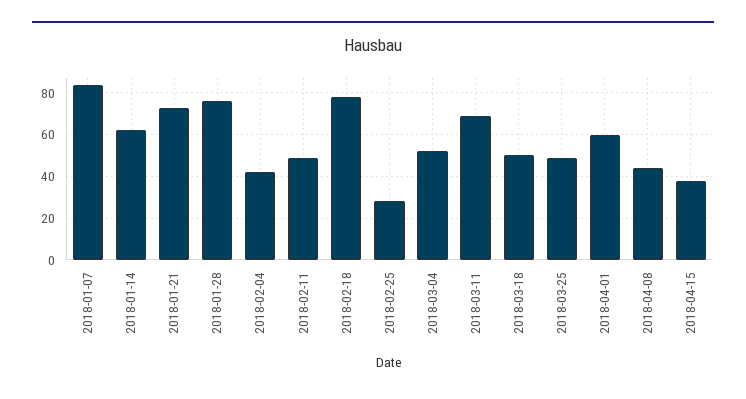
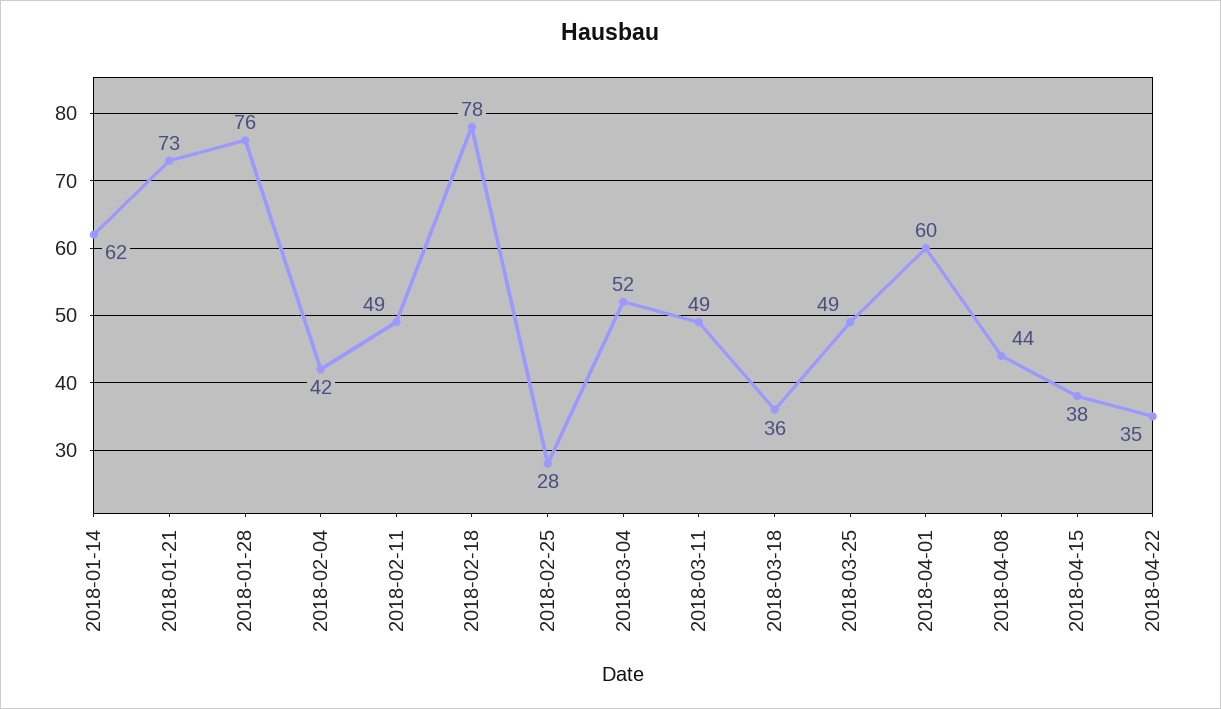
2018-01-07: 85 -> none
2018-03-11: 70 -> 49
2018-03-18: 50 -> 36
2018-04-22: none -> 35

